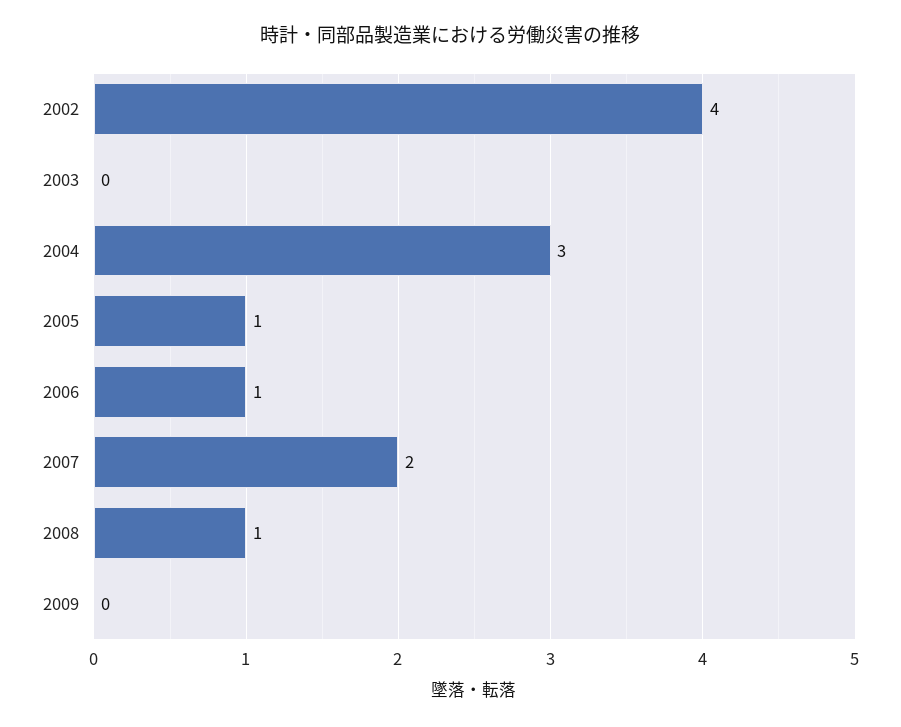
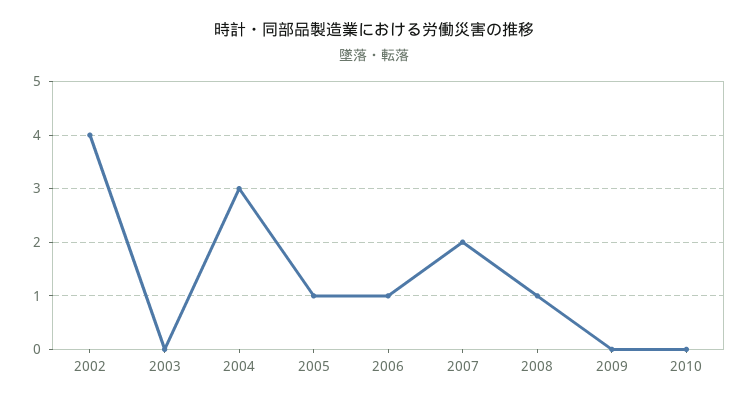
2010: none -> 0

